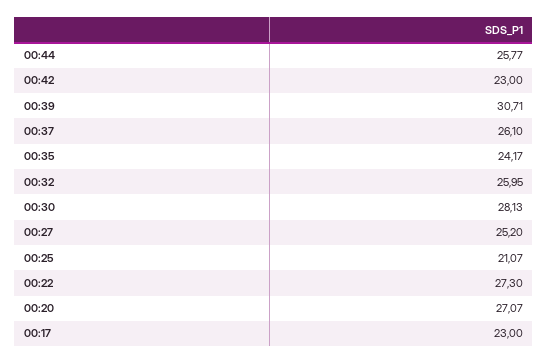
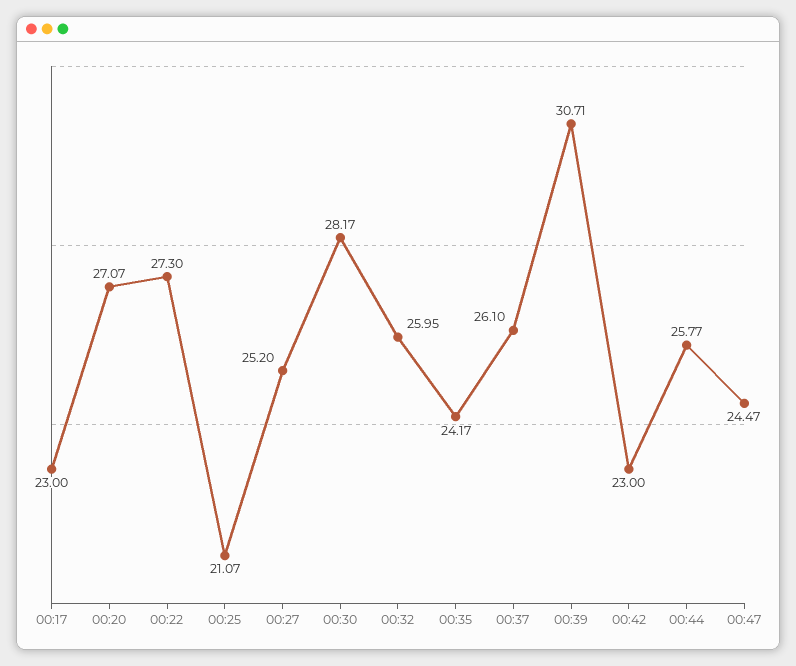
00:30: 28.13 -> 28.17
00:47: none -> 24.47

